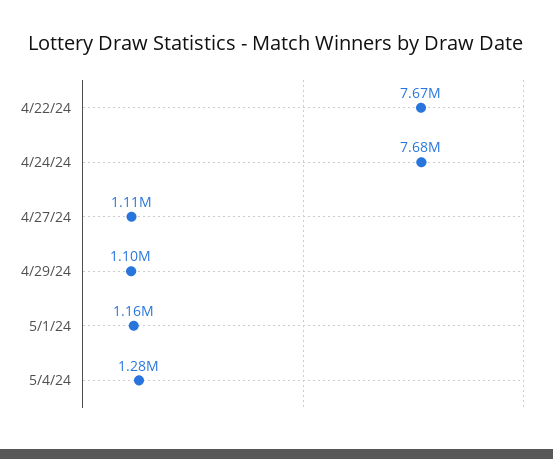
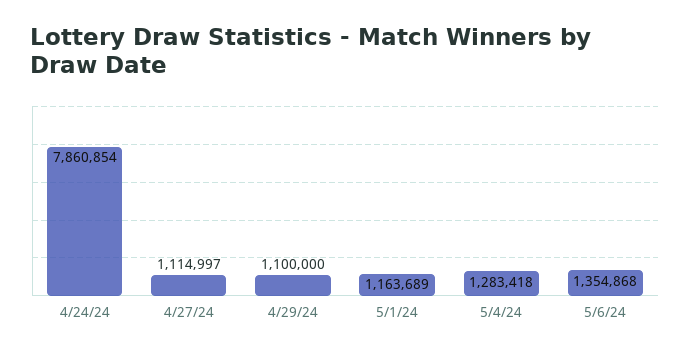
4/22/24: 7670000 -> none
4/24/24: 7680000 -> 7860854
5/6/24: none -> 1354868

